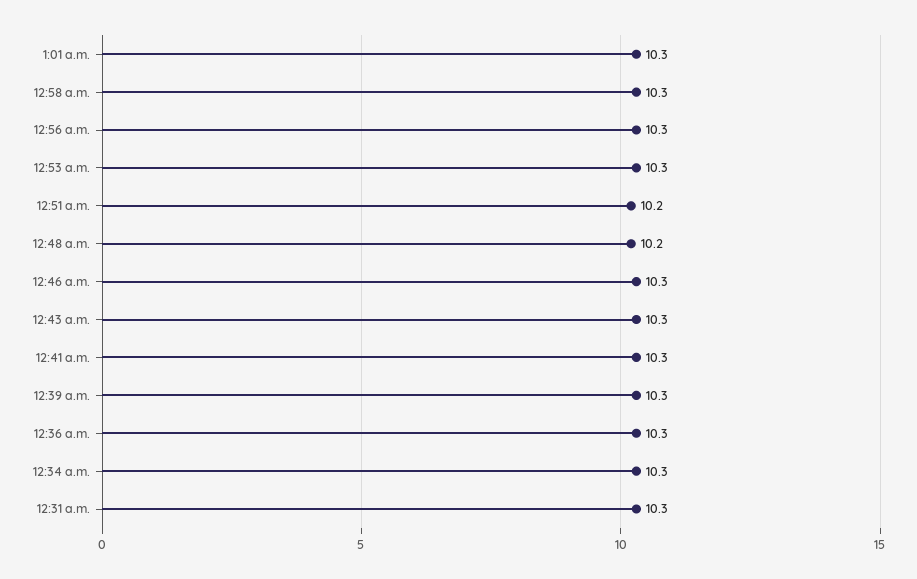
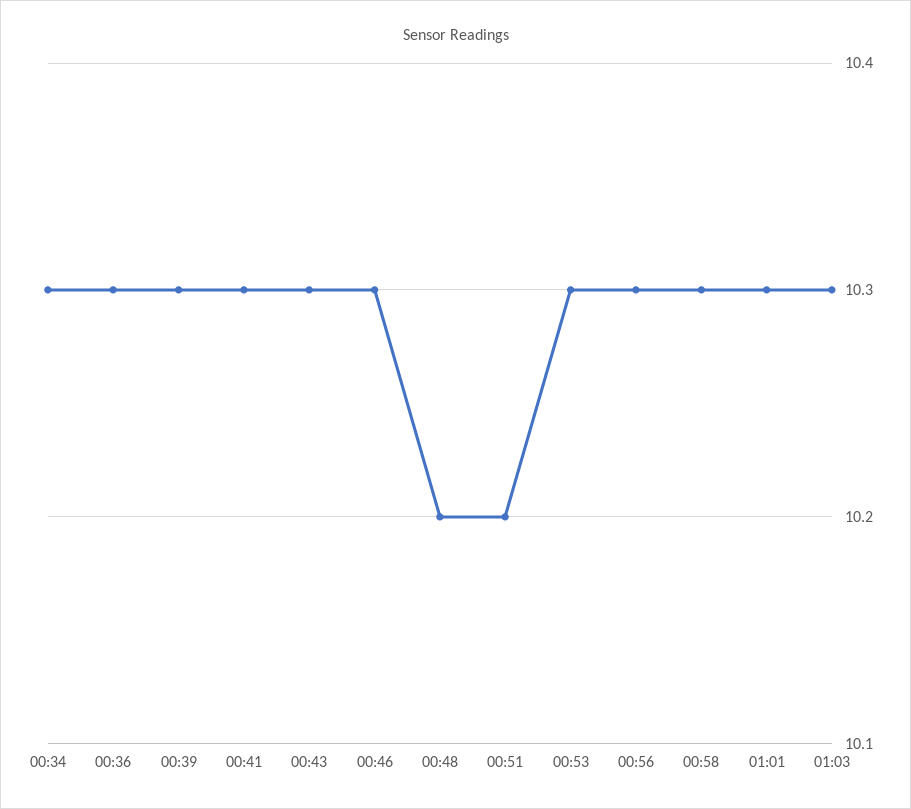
12:31 a.m.: 10.3 -> none
01:03: none -> 10.3

